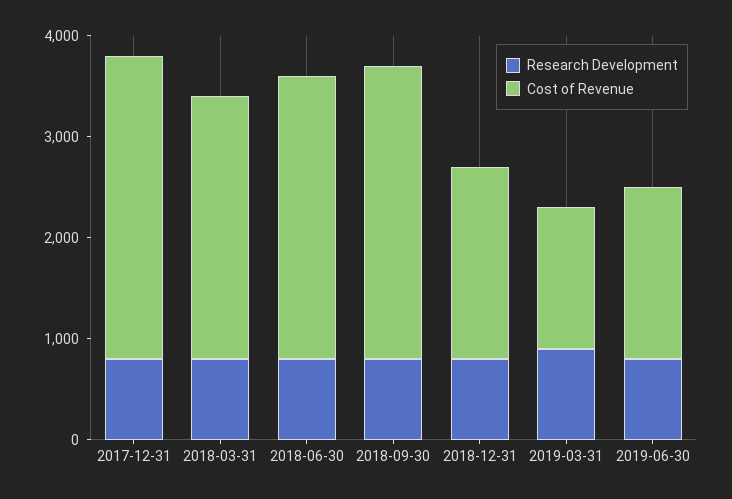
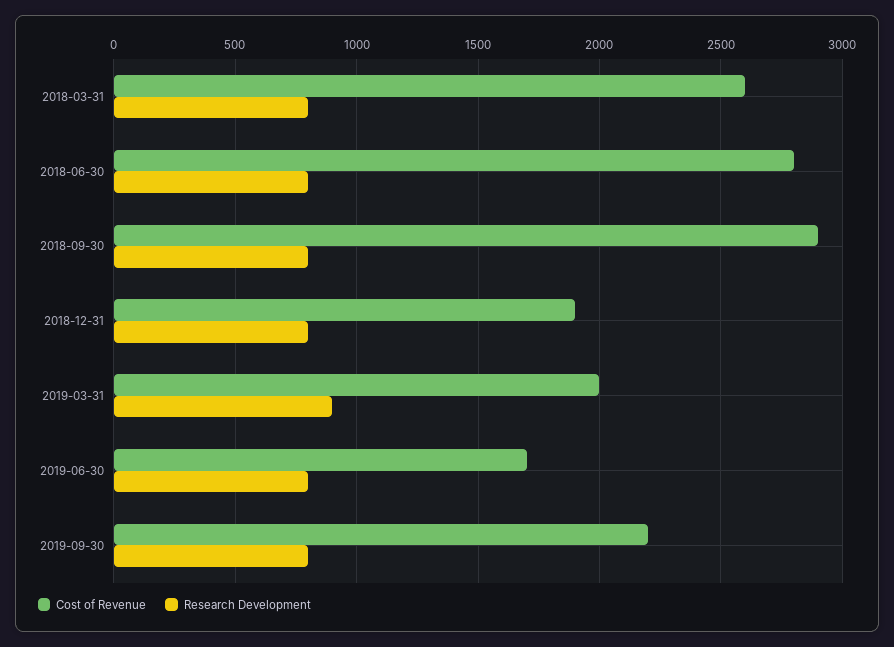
Research Development, 2017-12-31: 800 -> none
Cost of Revenue, 2017-12-31: 3000 -> none
Cost of Revenue, 2019-03-31: 1400 -> 2000
Cost of Revenue, 2019-09-30: none -> 2200
Research Development, 2019-09-30: none -> 800

